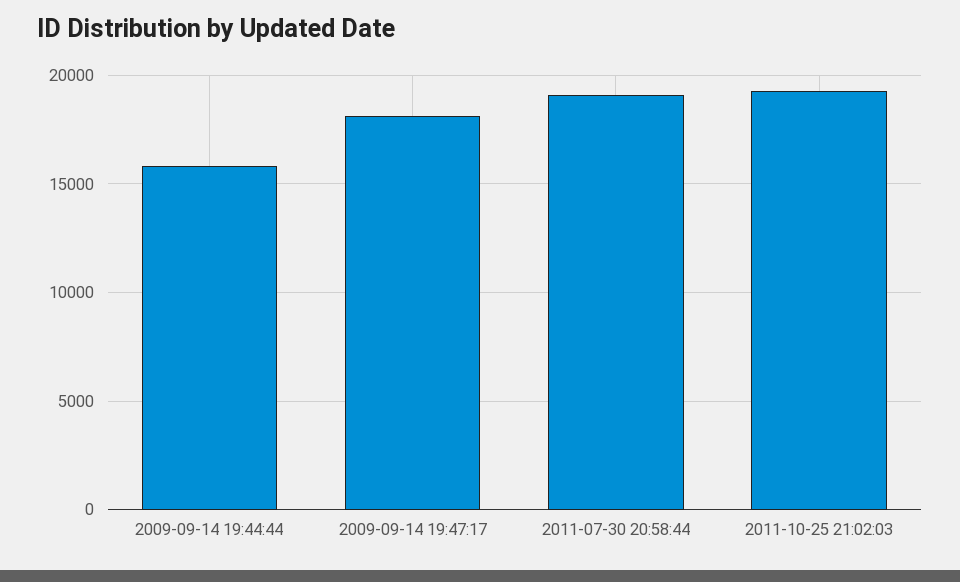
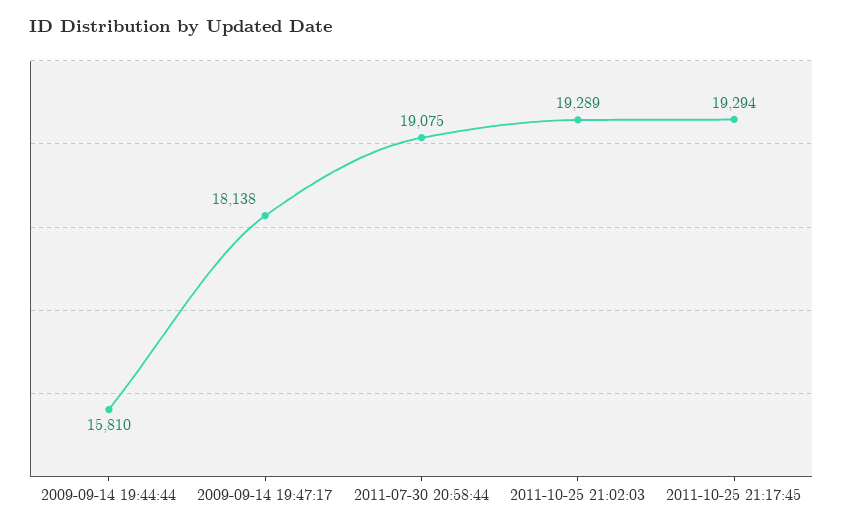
2011-10-25 21:17:45: none -> 19294

